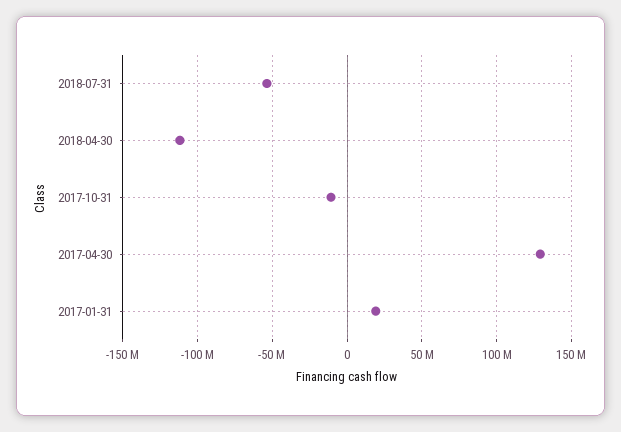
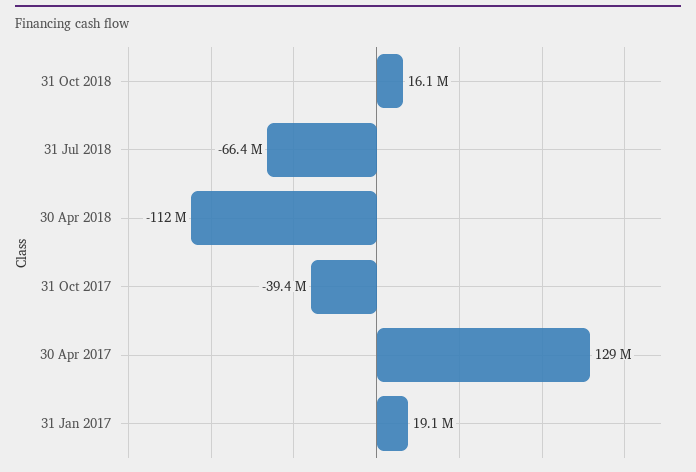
2018-07-31: -55000000 -> -66400000
2017-10-31: -10000000 -> -39400000
31 Oct 2018: none -> 16100000

